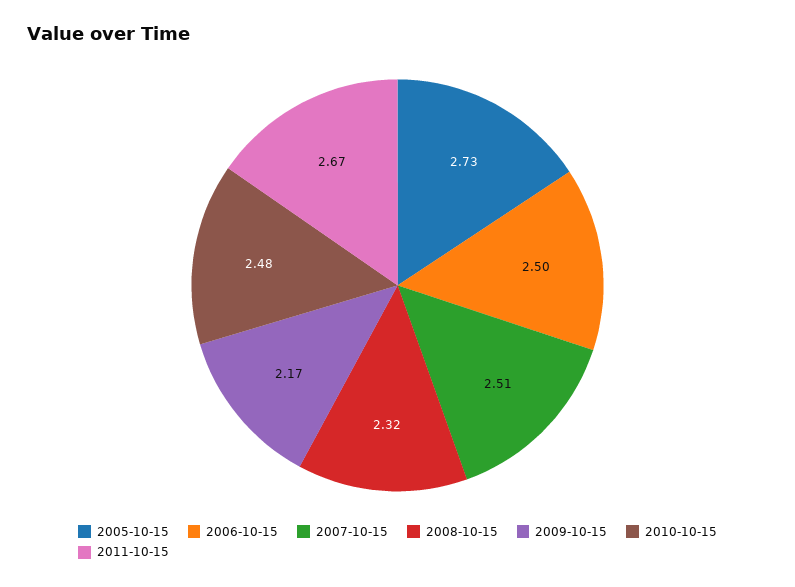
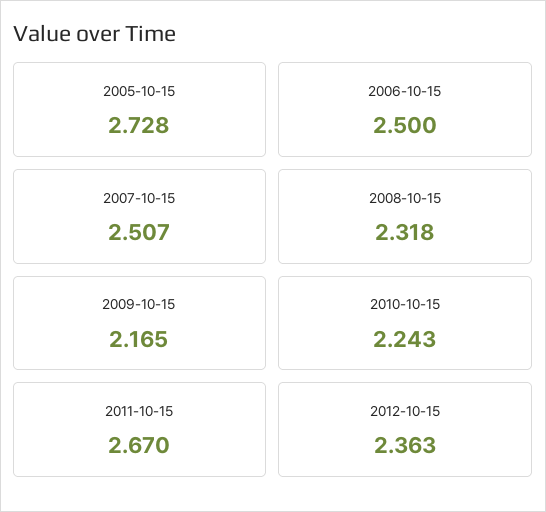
2010-10-15: 2.48 -> 2.243
2012-10-15: none -> 2.363

